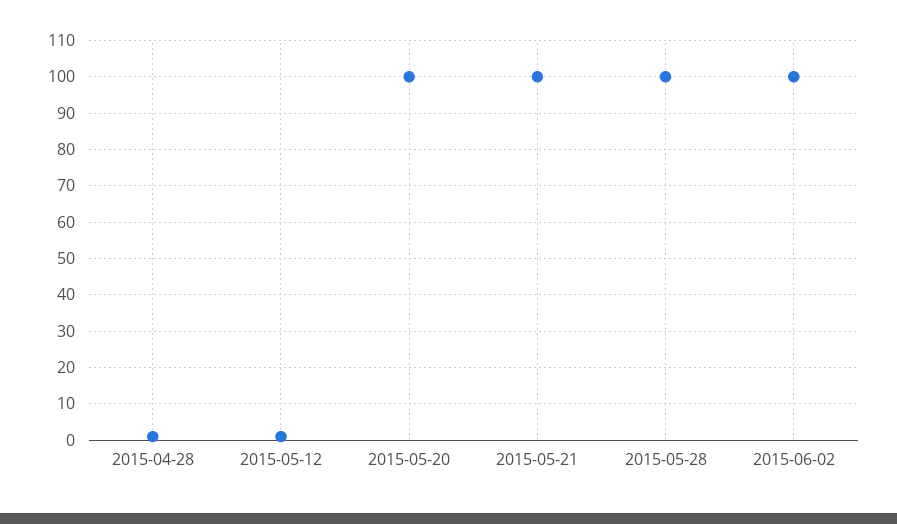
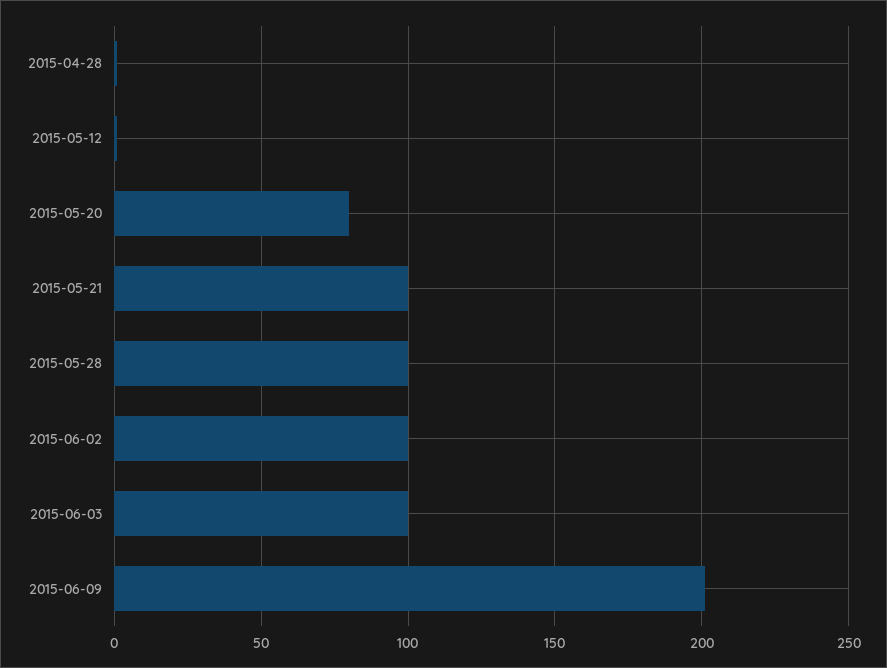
2015-05-20: 100 -> 80
2015-06-03: none -> 100
2015-06-09: none -> 200

